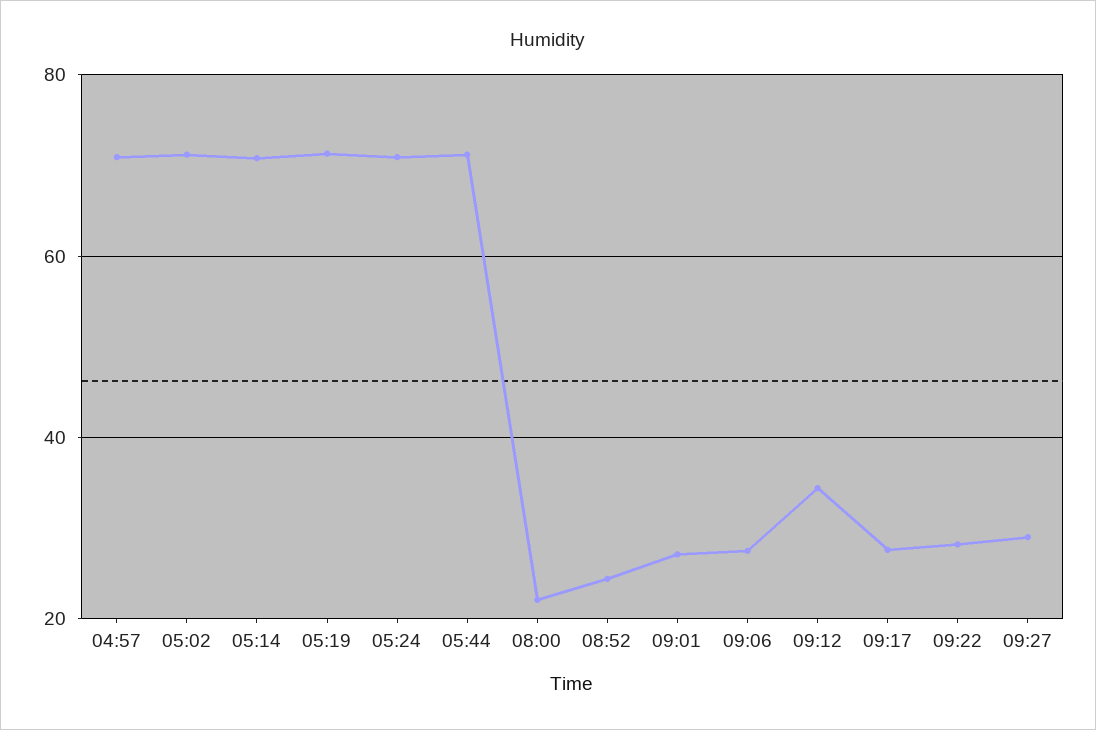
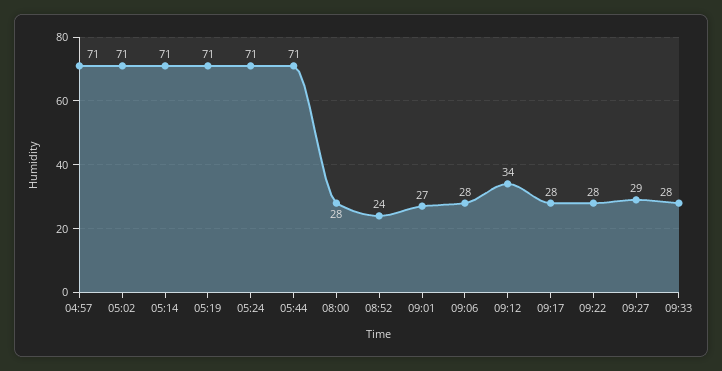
08:00: 22 -> 28
09:33: none -> 28

